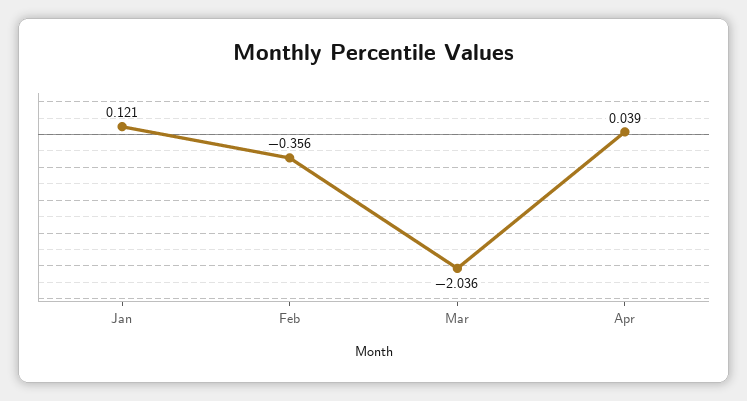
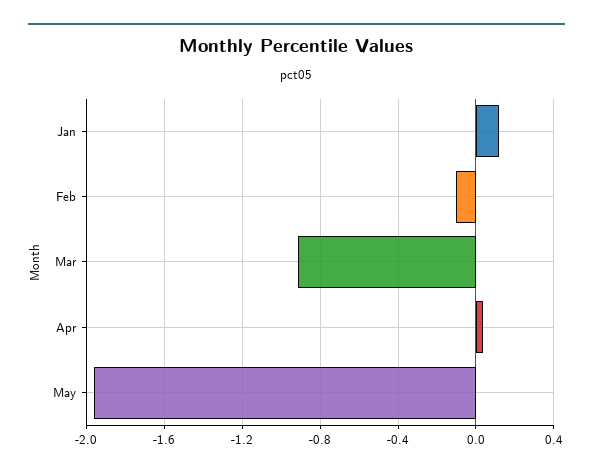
Feb: -0.356 -> -0.1
Mar: -2.036 -> -0.9
May: none -> -1.95

